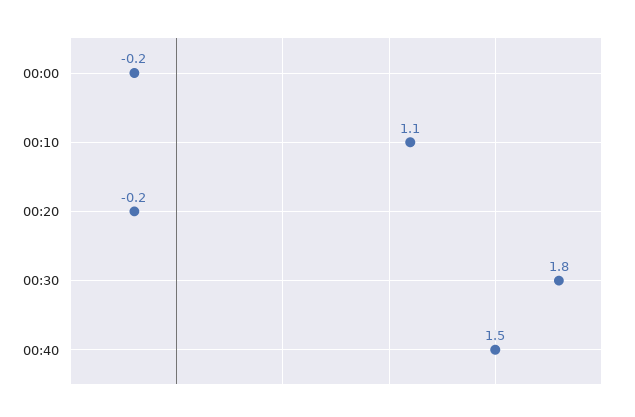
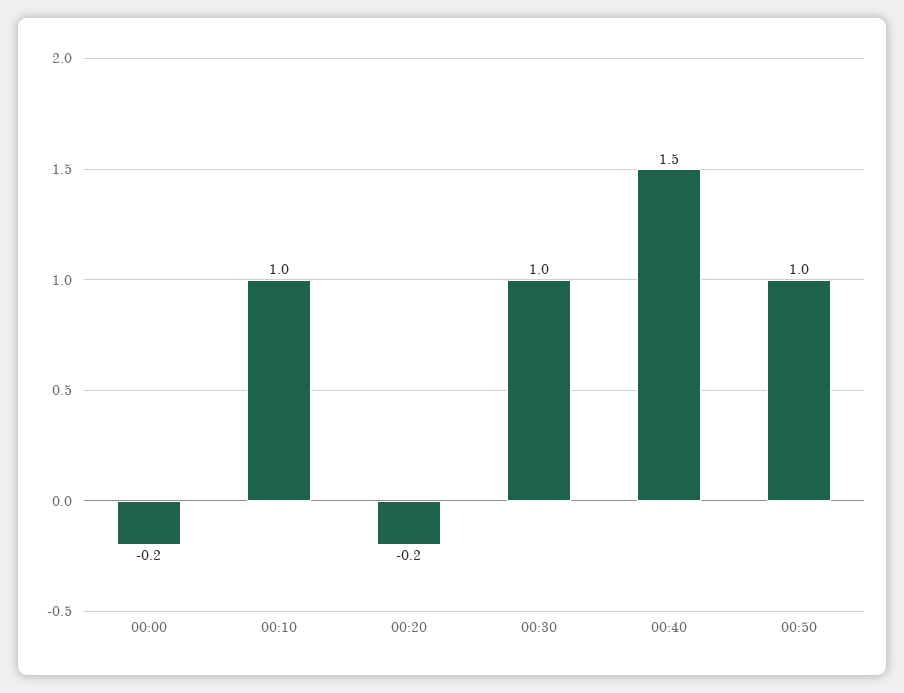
00:10: 1.1 -> 1
00:30: 1.8 -> 1
00:50: none -> 1

